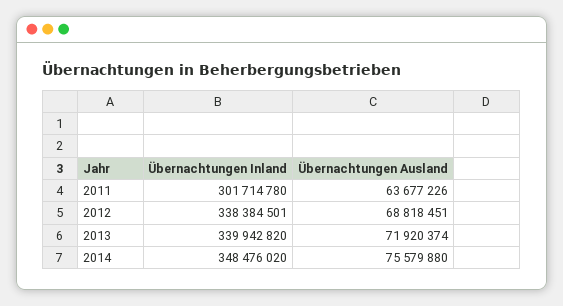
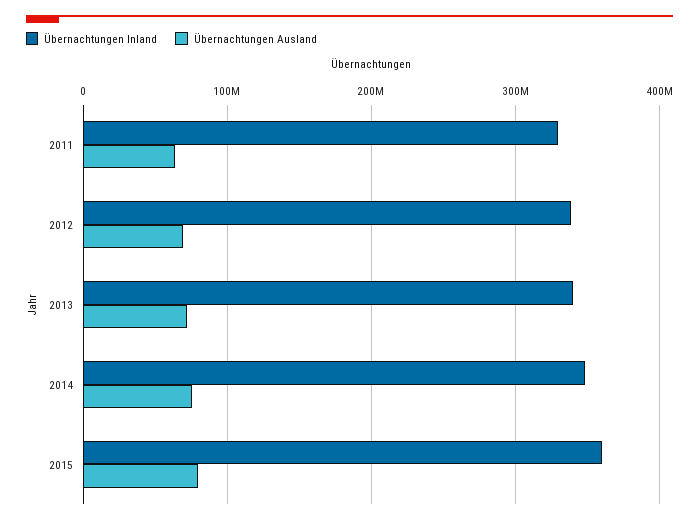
Übernachtungen Inland, 2011: 301714780 -> 330000000
Übernachtungen Inland, 2015: none -> 360000000
Übernachtungen Ausland, 2015: none -> 80000000

